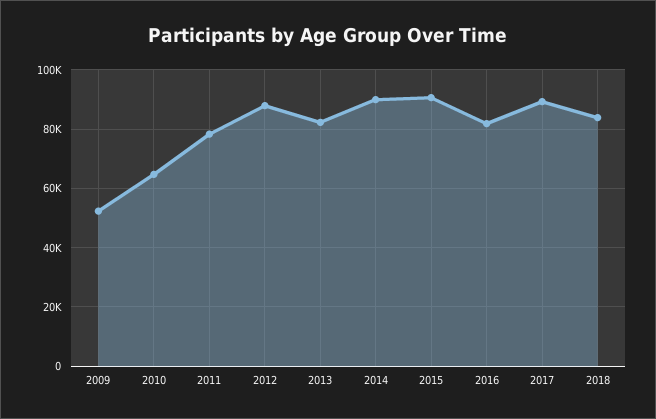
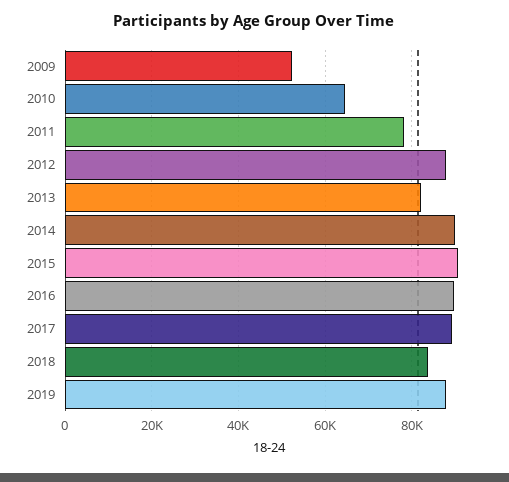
2016: 82500 -> 90000
2019: none -> 88000

